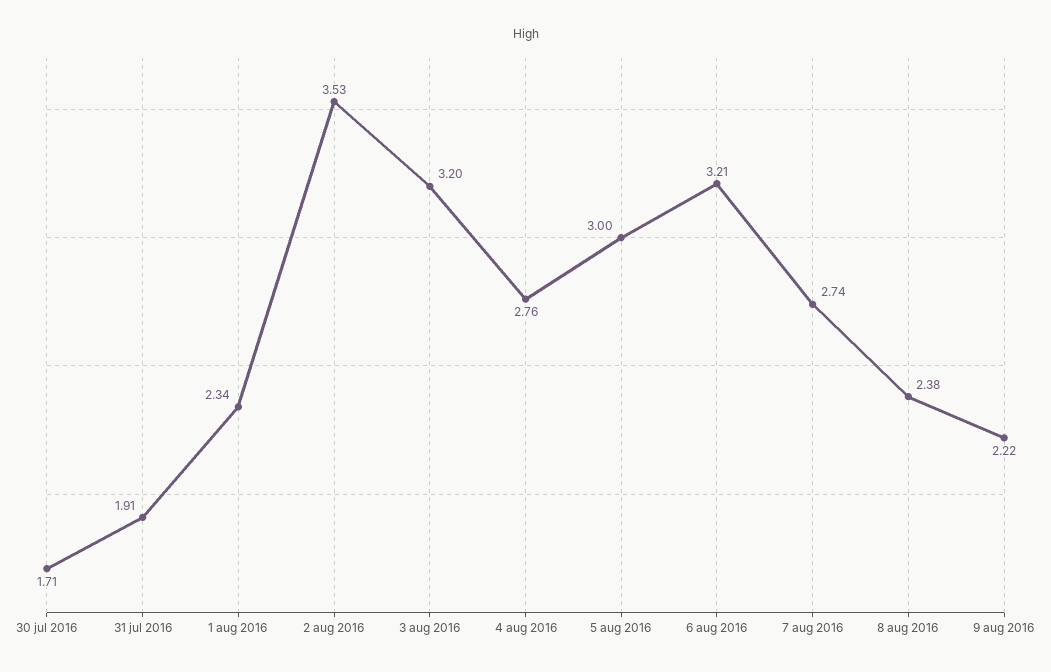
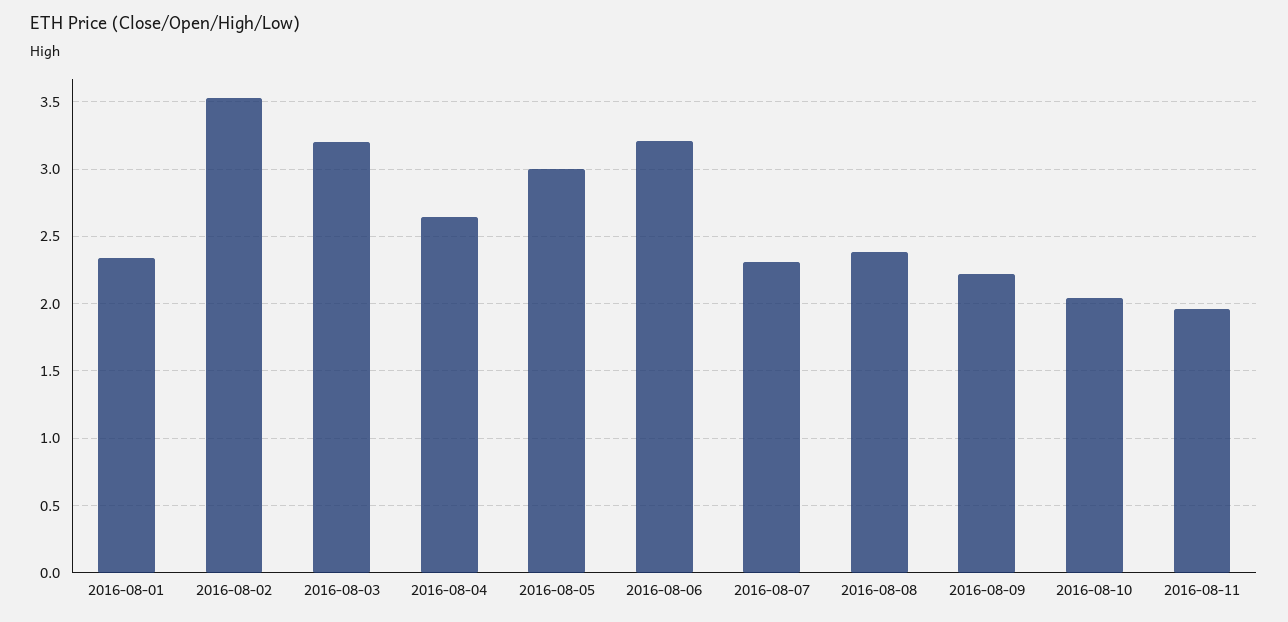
30 jul 2016: 1.71 -> none
31 jul 2016: 1.91 -> none
4 aug 2016: 2.76 -> 2.65
7 aug 2016: 2.74 -> 2.3
2016-08-10: none -> 2.05
2016-08-11: none -> 1.95

